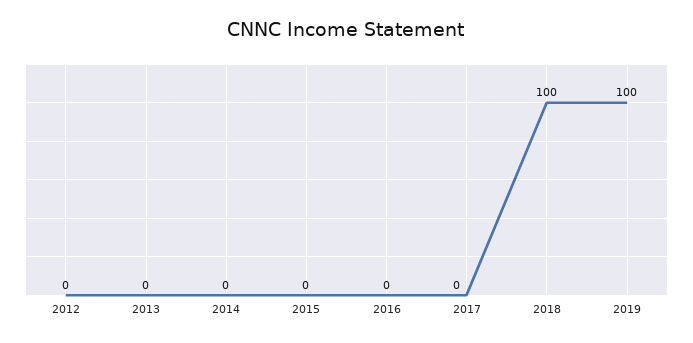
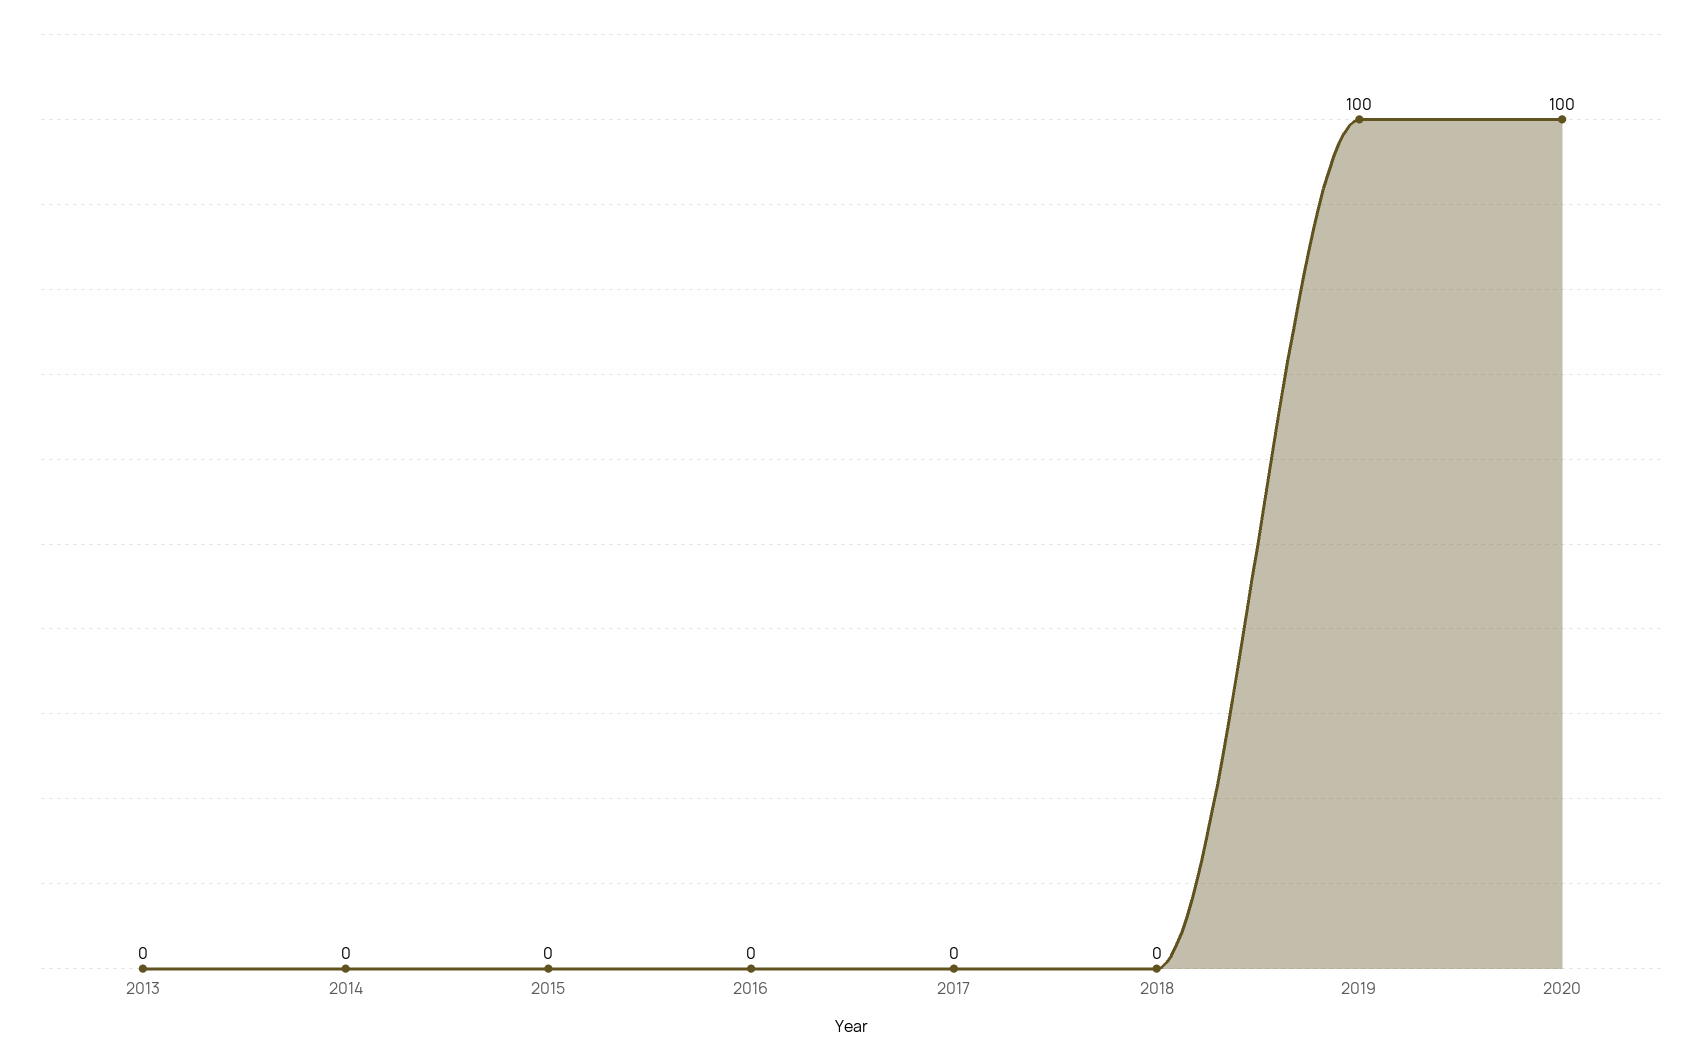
2012: 0 -> none
2018: 100 -> 0
2020: none -> 100

